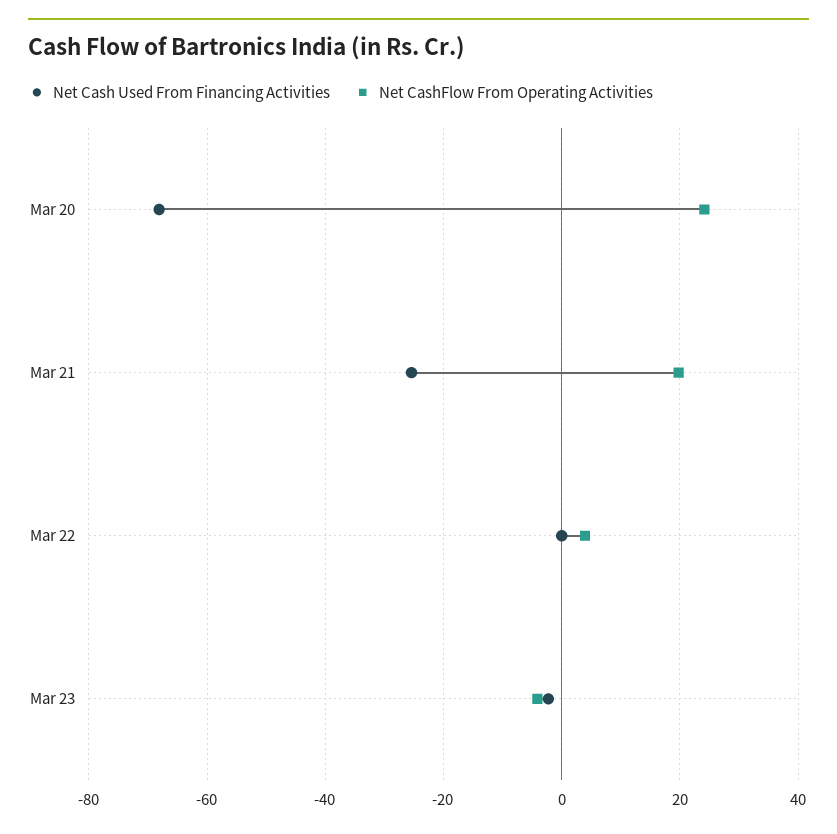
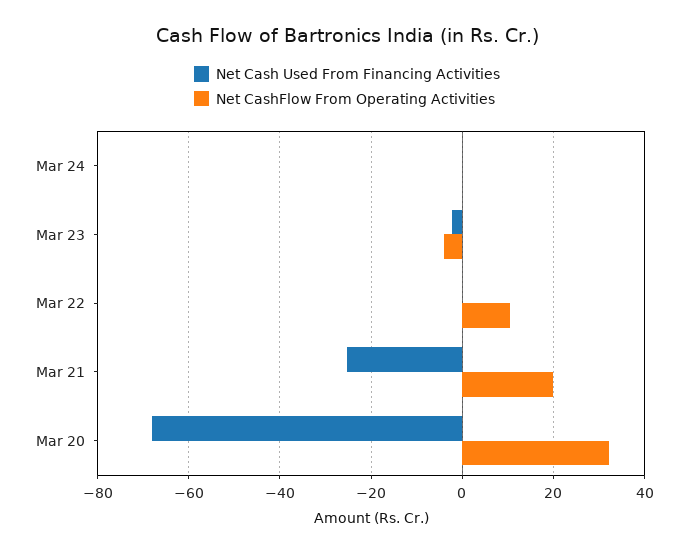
Net CashFlow From Operating Activities, Mar 20: 24 -> 32
Net CashFlow From Operating Activities, Mar 22: 4 -> 10
Net Cash Used From Financing Activities, Mar 24: none -> 0
Net CashFlow From Operating Activities, Mar 24: none -> 0

